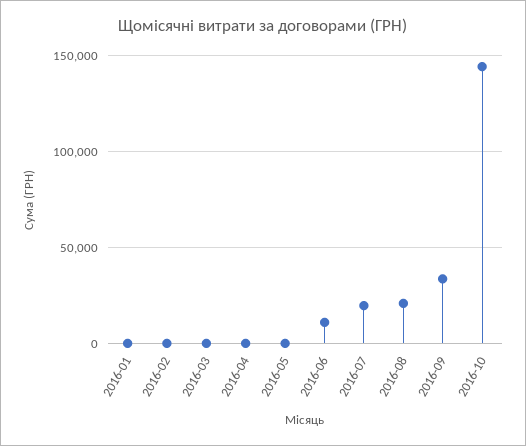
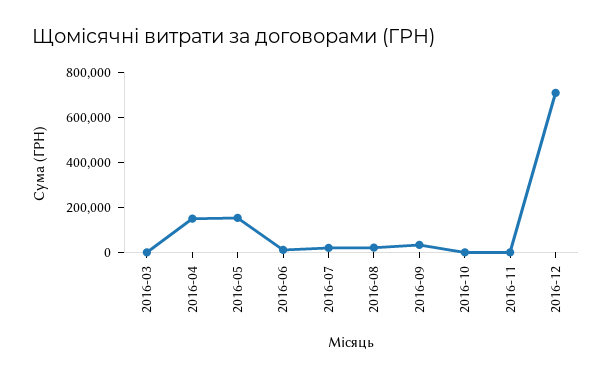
2016-01: 0 -> none
2016-02: 0 -> none
2016-04: 0 -> 150000
2016-05: 0 -> 150000
2016-10: 145000 -> 0
2016-11: none -> 0
2016-12: none -> 700000

